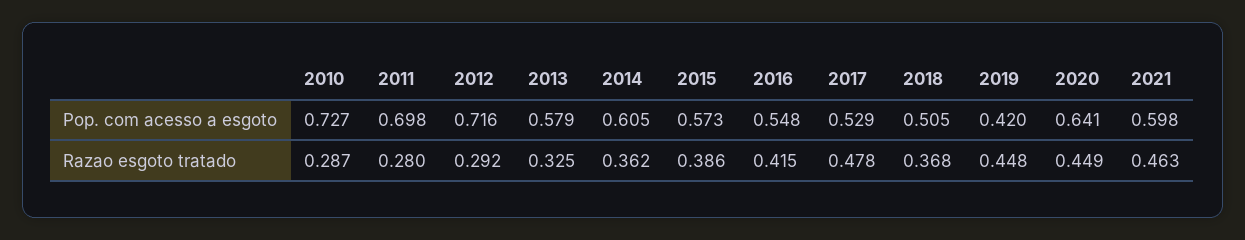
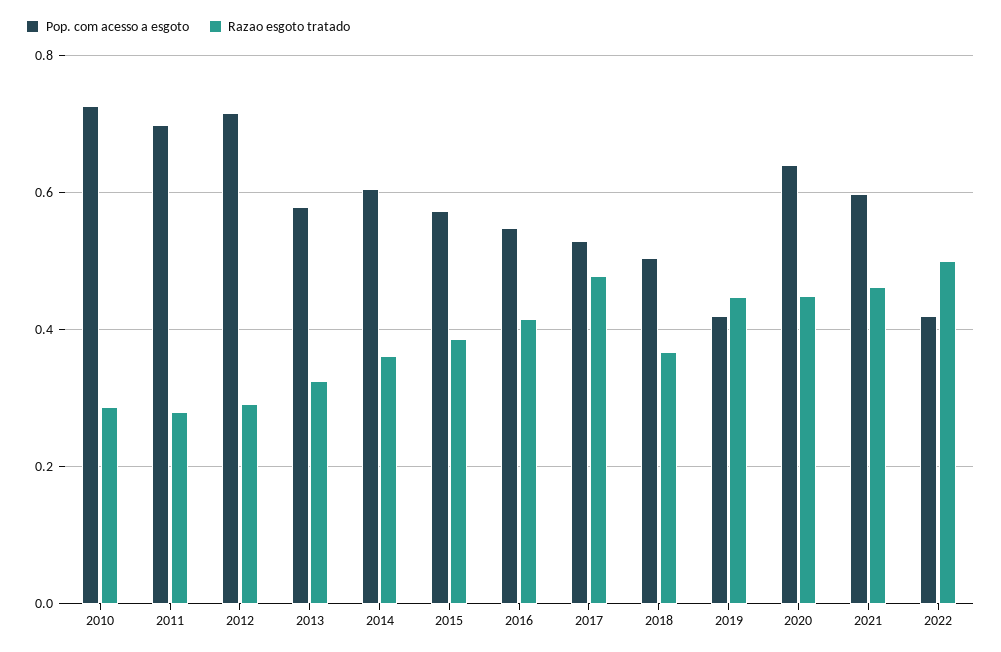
Pop. com acesso a esgoto, 2022: none -> 0.42
Razao esgoto tratado, 2022: none -> 0.5

